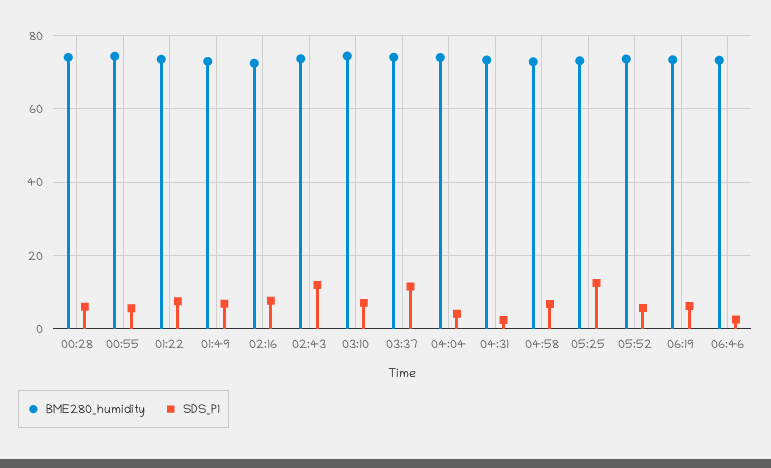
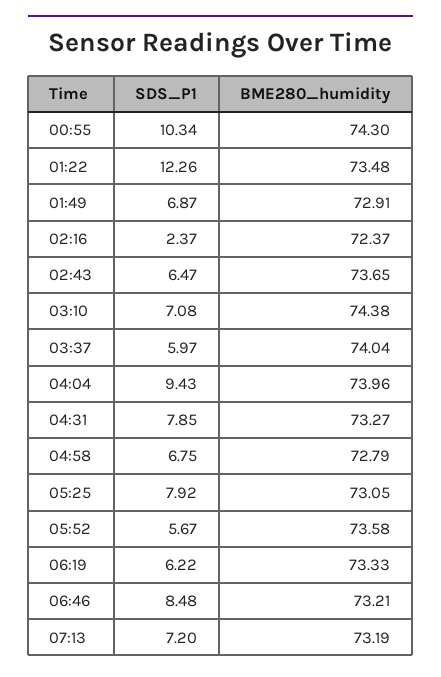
BME280_humidity, 00:28: 74 -> none
SDS_P1, 00:28: 6 -> none
SDS_P1, 00:55: 6 -> 10.34
SDS_P1, 01:22: 8 -> 12.26
SDS_P1, 02:16: 8 -> 2.37
SDS_P1, 02:43: 12 -> 6.47
SDS_P1, 03:37: 12 -> 5.97
SDS_P1, 04:04: 4 -> 9.43
SDS_P1, 04:31: 2 -> 7.85
SDS_P1, 05:25: 12 -> 7.92
SDS_P1, 06:46: 2 -> 8.48
SDS_P1, 07:13: none -> 7.2
BME280_humidity, 07:13: none -> 73.19

